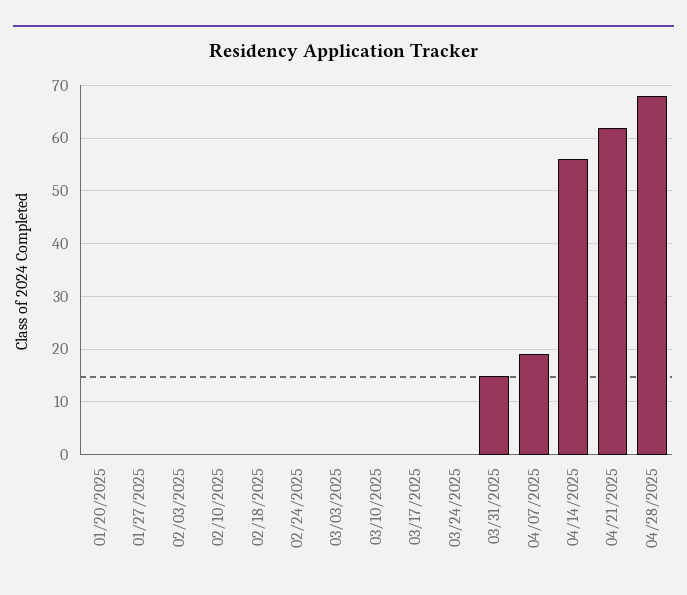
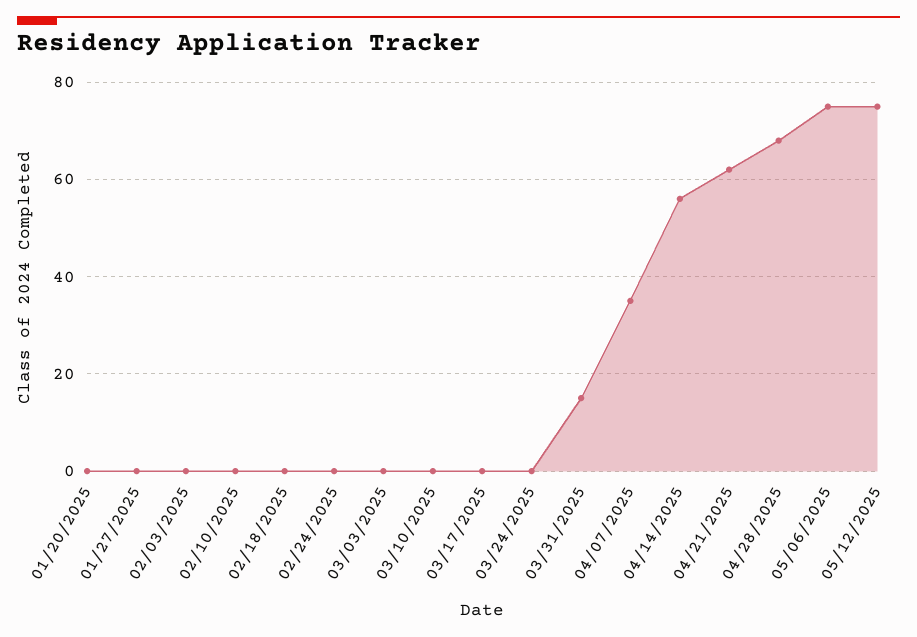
04/07/2025: 20 -> 35
05/06/2025: none -> 75
05/12/2025: none -> 75

